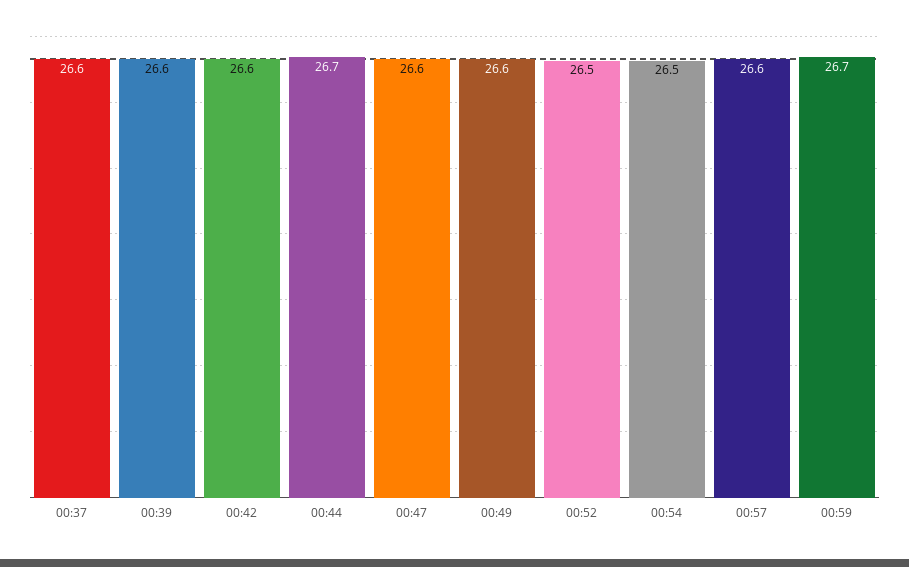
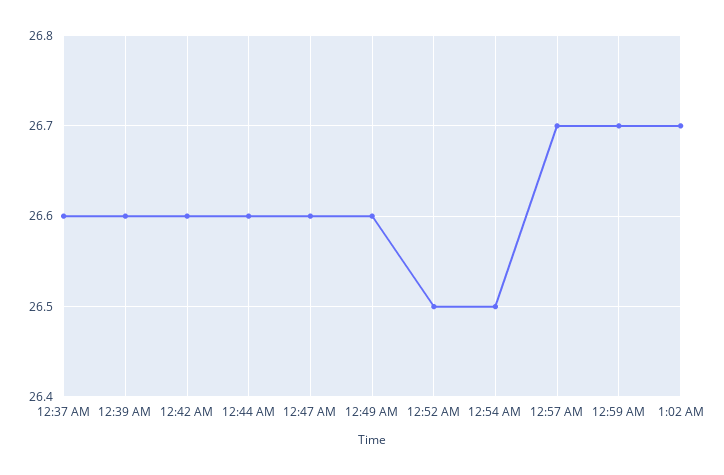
00:44: 26.7 -> 26.6
00:57: 26.6 -> 26.7
1:02 AM: none -> 26.7

